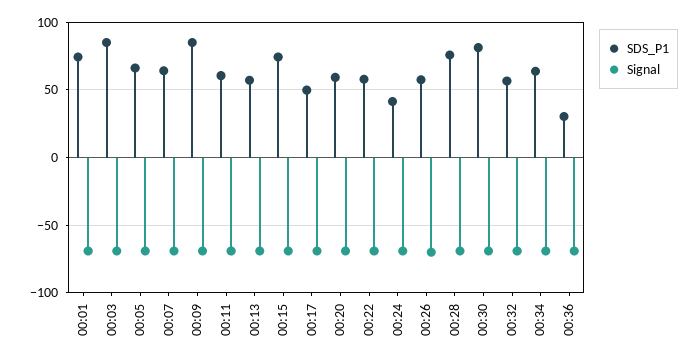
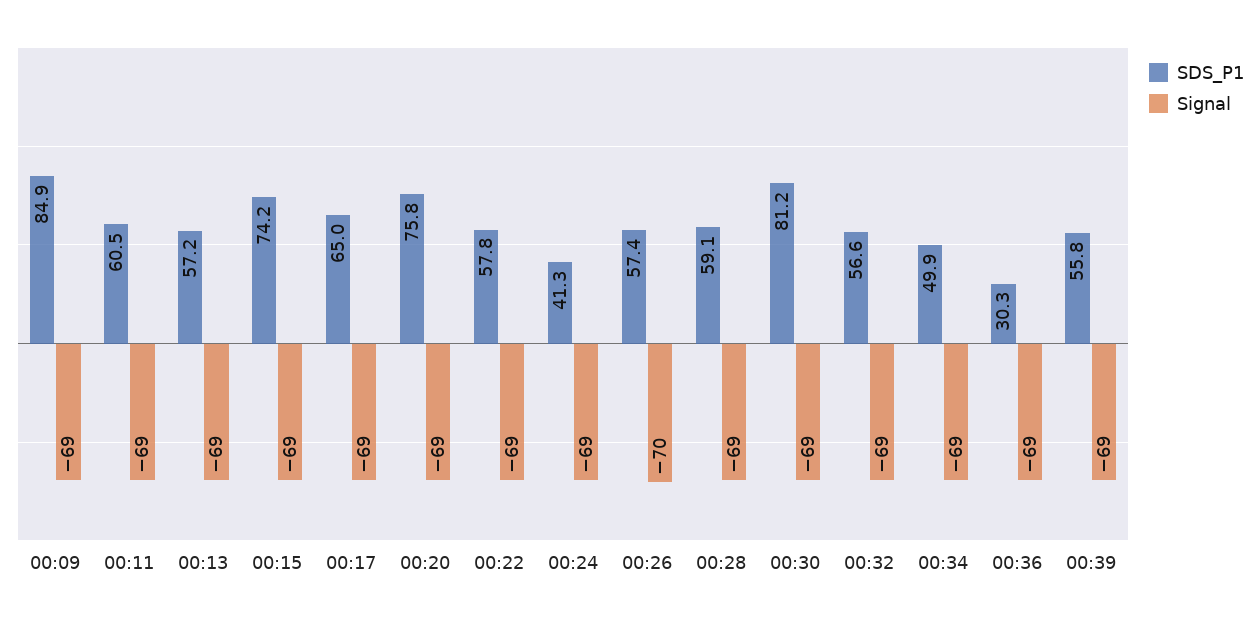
SDS_P1, 00:01: 75 -> none
Signal, 00:01: -70 -> none
SDS_P1, 00:03: 85 -> none
Signal, 00:03: -70 -> none
SDS_P1, 00:05: 65 -> none
Signal, 00:05: -70 -> none
SDS_P1, 00:07: 65 -> none
Signal, 00:07: -70 -> none
SDS_P1, 00:17: 50 -> 65
SDS_P1, 00:20: 60 -> 75.8
SDS_P1, 00:28: 75 -> 59.1
SDS_P1, 00:34: 65 -> 49.9
SDS_P1, 00:39: none -> 55.8
Signal, 00:39: none -> -69

